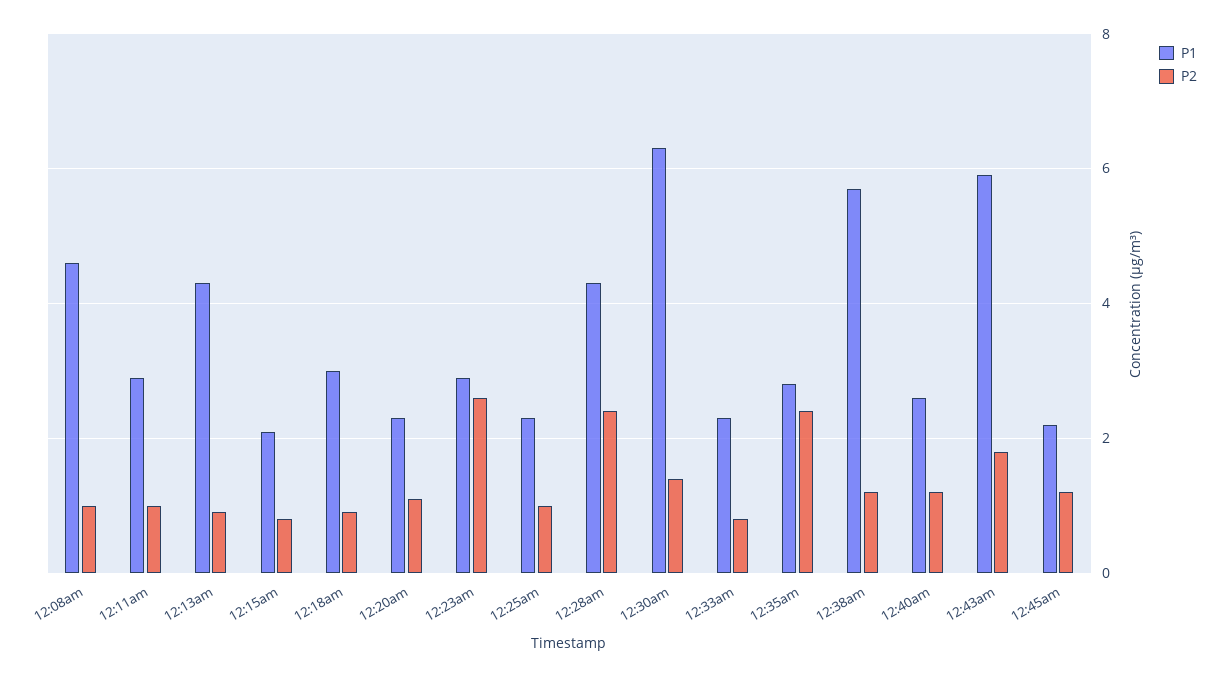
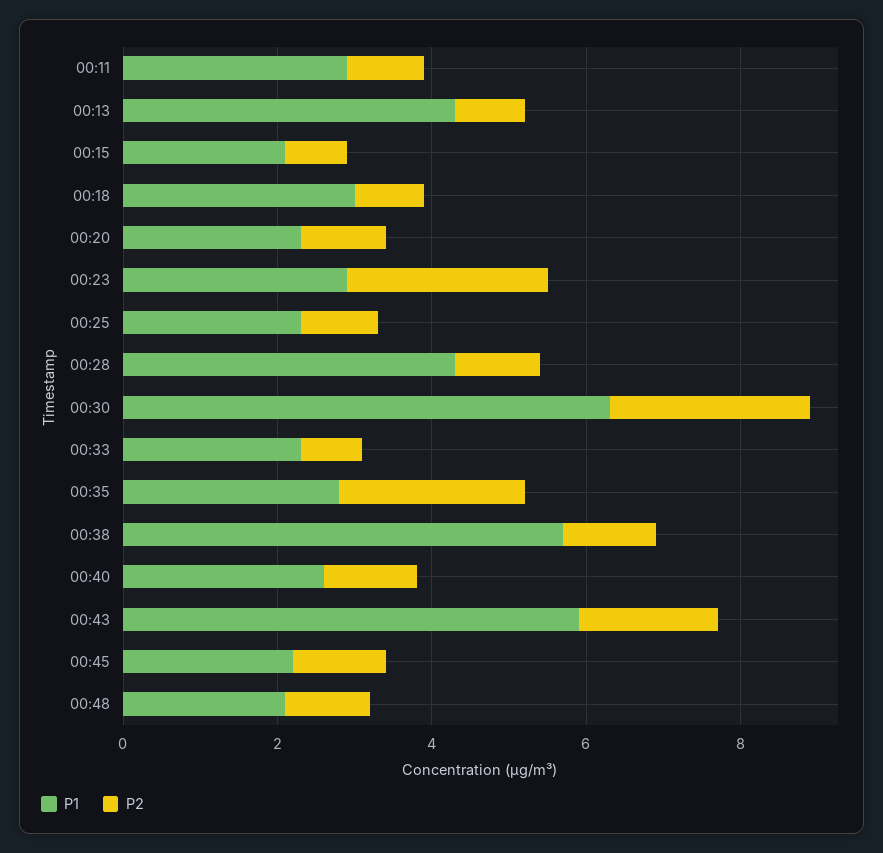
P1, 12:08am: 4.5 -> none
P2, 12:08am: 1 -> none
P2, 12:28am: 2.5 -> 1
P2, 12:30am: 1.5 -> 2.5
P1, 00:48: none -> 2
P2, 00:48: none -> 1

